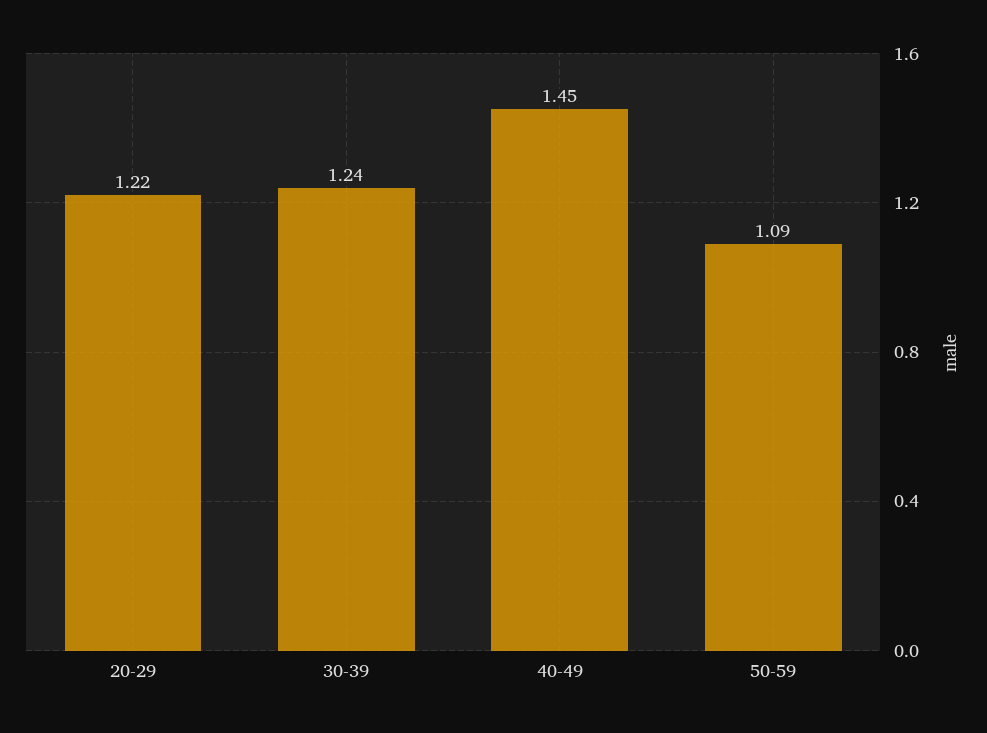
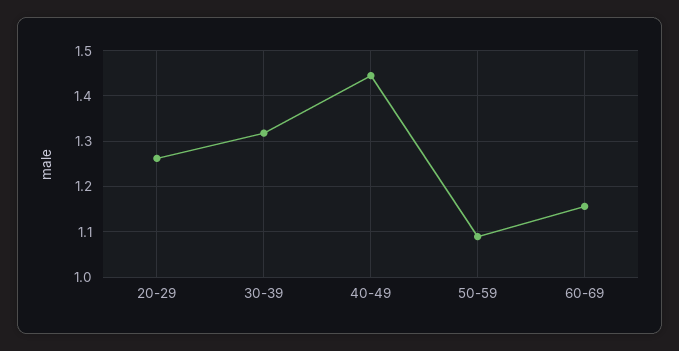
20-29: 1.22 -> 1.26
30-39: 1.24 -> 1.32
60-69: none -> 1.16

